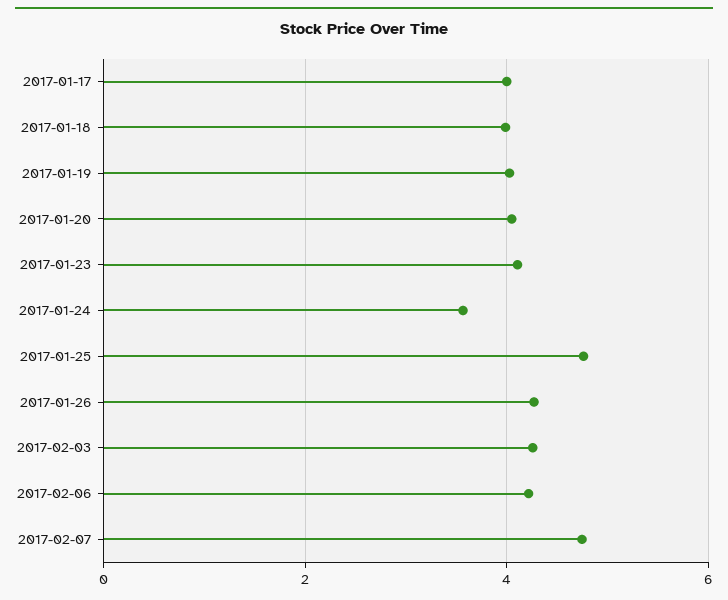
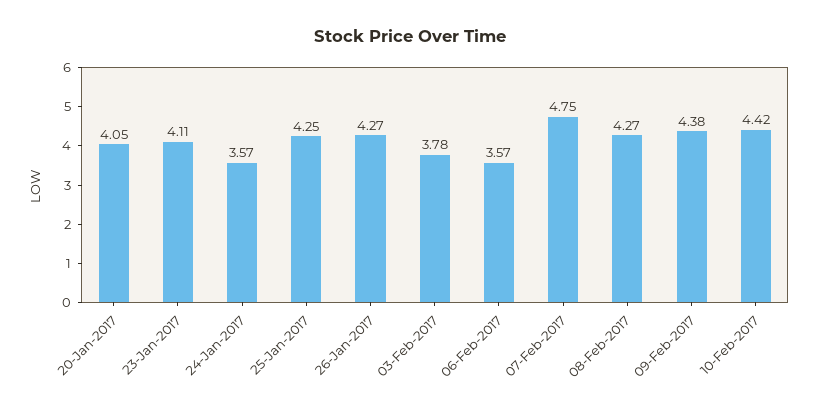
2017-01-17: 4 -> none
2017-01-18: 4 -> none
2017-01-19: 4 -> none
2017-01-25: 4.8 -> 4.25
2017-02-03: 4.2 -> 3.78
2017-02-06: 4.2 -> 3.57
08-Feb-2017: none -> 4.27
09-Feb-2017: none -> 4.38
10-Feb-2017: none -> 4.42

